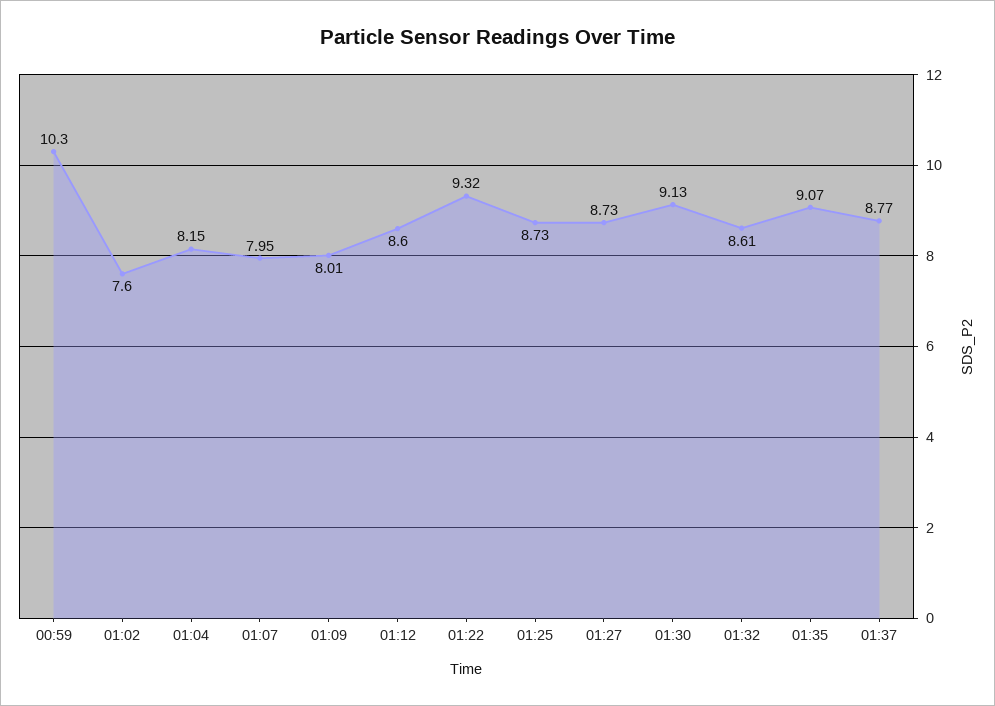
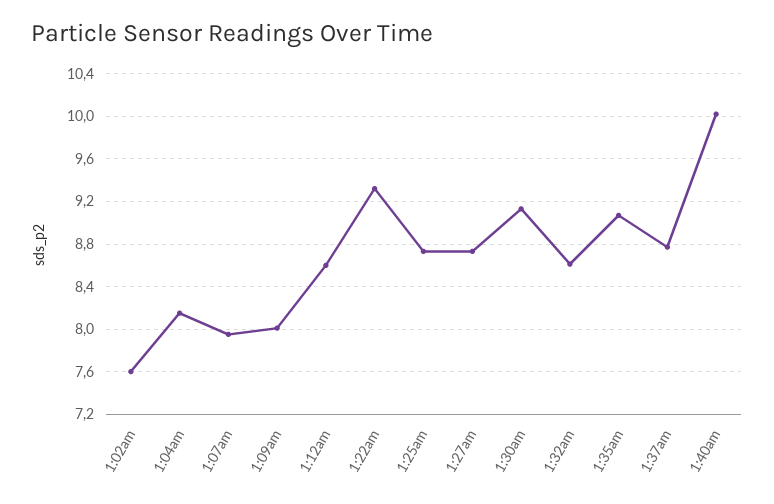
00:59: 10.3 -> none
1:40am: none -> 10

